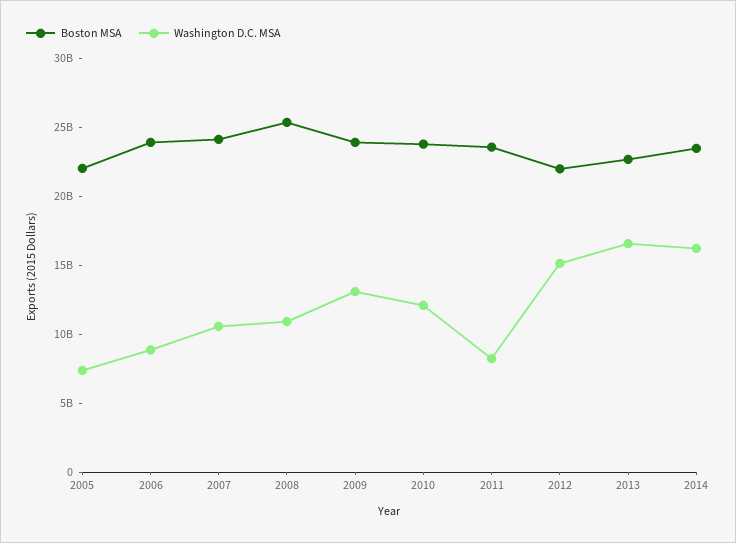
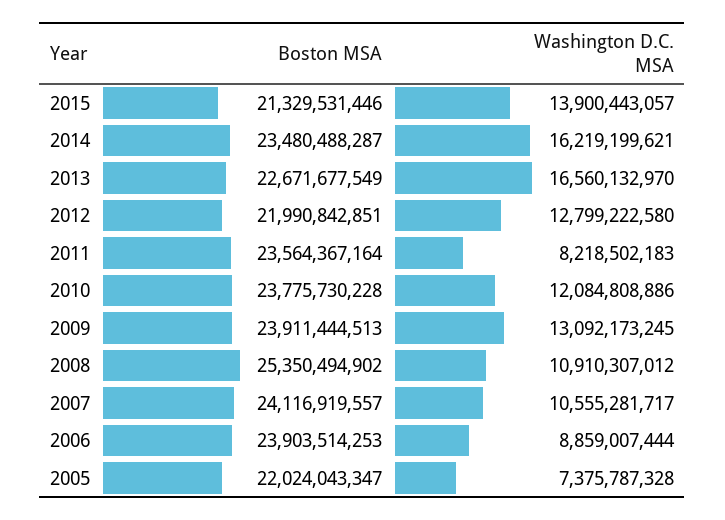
Washington D.C. MSA, 2012: 15000000000 -> 12799222580
Boston MSA, 2015: none -> 21329531446
Washington D.C. MSA, 2015: none -> 13900443057

